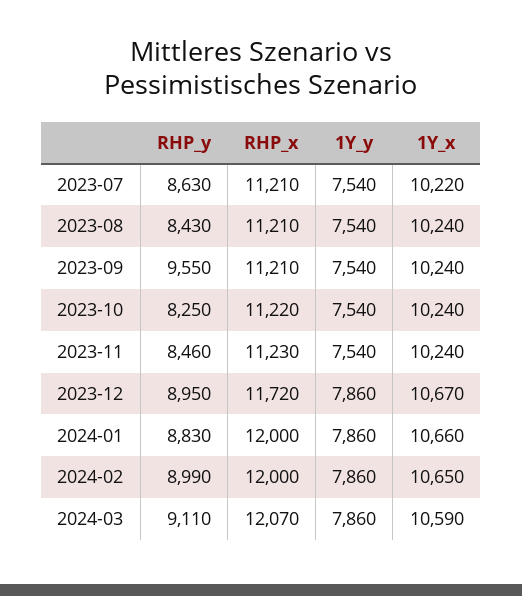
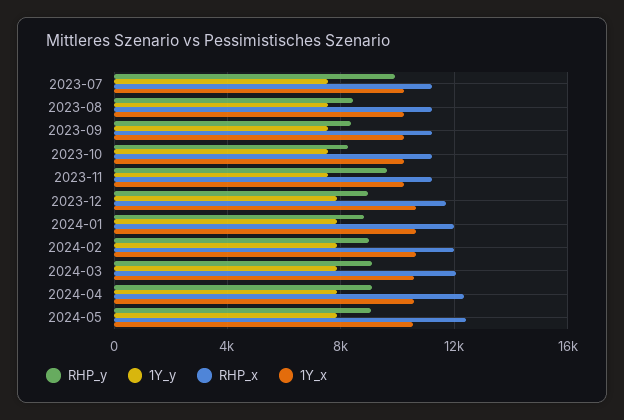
RHP_y, 2023-07: 8630 -> 10000
RHP_y, 2023-09: 9550 -> 8500
RHP_y, 2023-11: 8460 -> 9500
RHP_y, 2024-04: none -> 9000
1Y_y, 2024-04: none -> 8000
RHP_x, 2024-04: none -> 12500
1Y_x, 2024-04: none -> 10500
RHP_y, 2024-05: none -> 9000
1Y_y, 2024-05: none -> 8000
RHP_x, 2024-05: none -> 12500
1Y_x, 2024-05: none -> 10500

